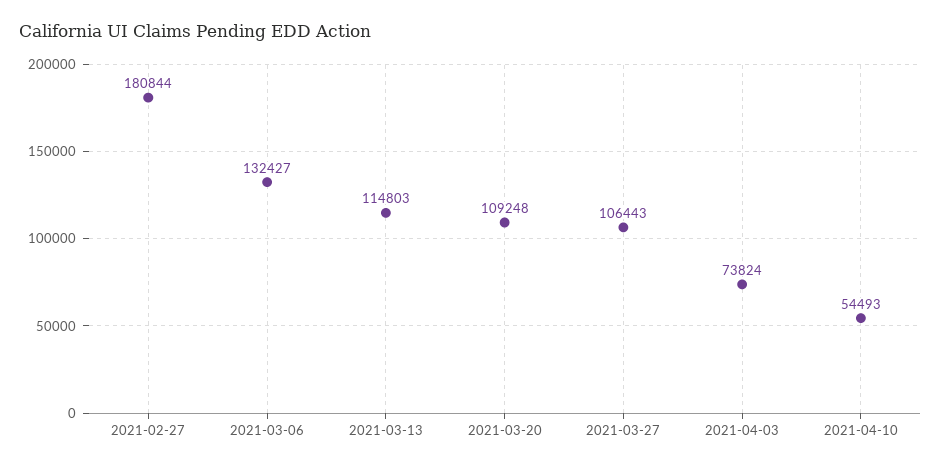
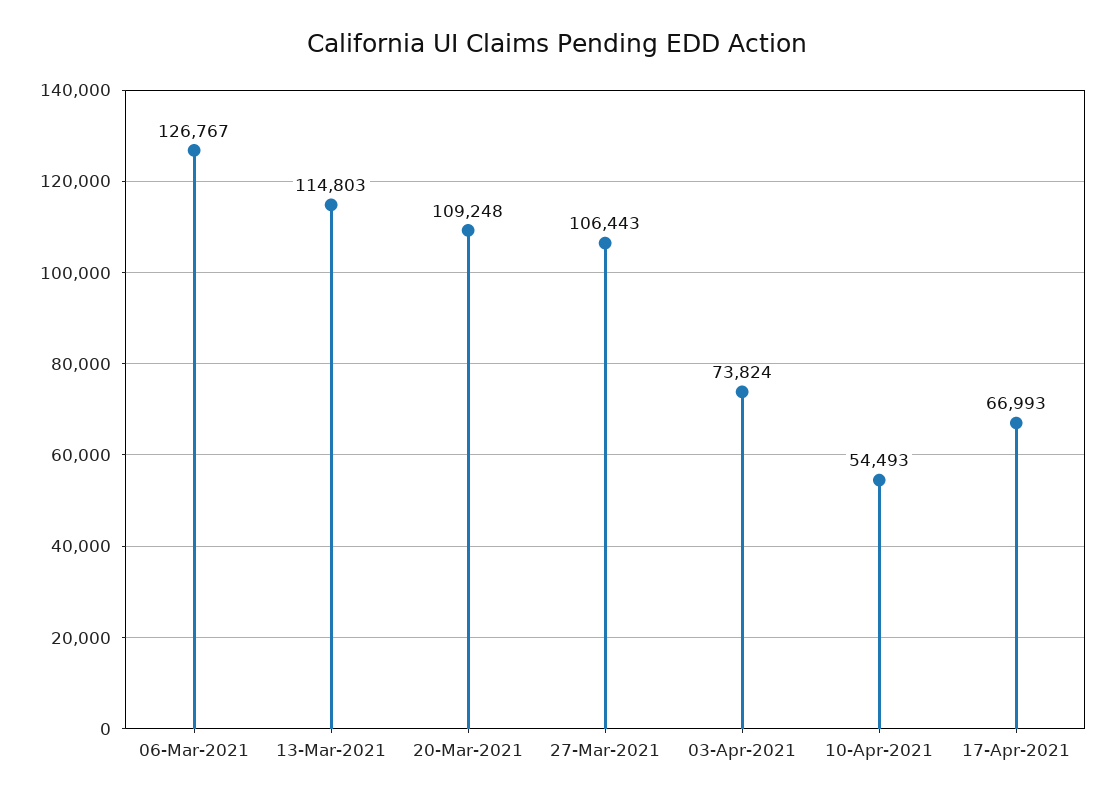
2021-02-27: 180844 -> none
2021-03-06: 132427 -> 126767
17-Apr-2021: none -> 66993

